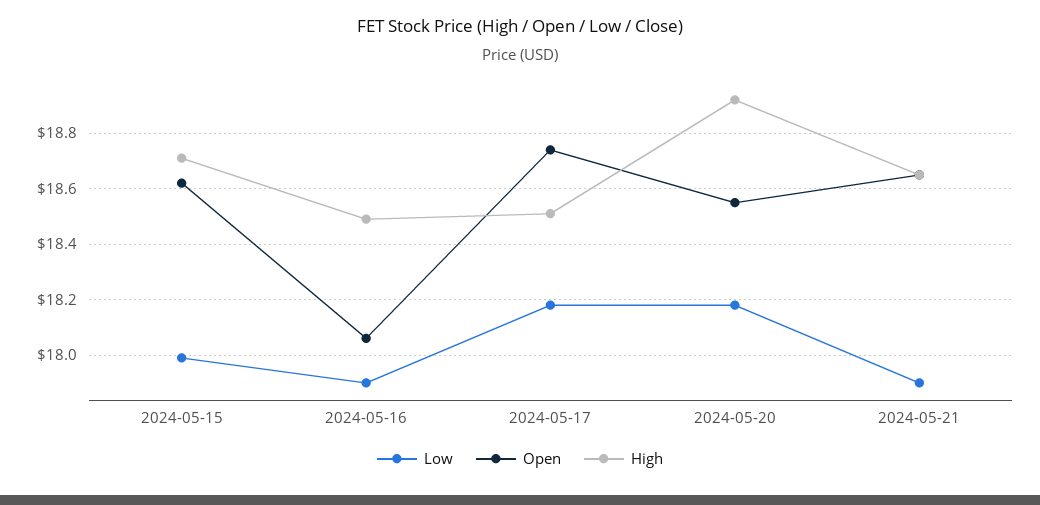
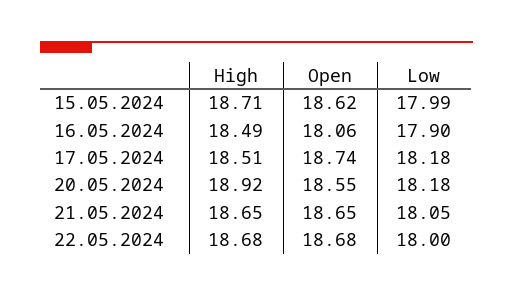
Low, 2024-05-21: 17.9 -> 18.05
High, 22.05.2024: none -> 18.68
Open, 22.05.2024: none -> 18.68
Low, 22.05.2024: none -> 18

